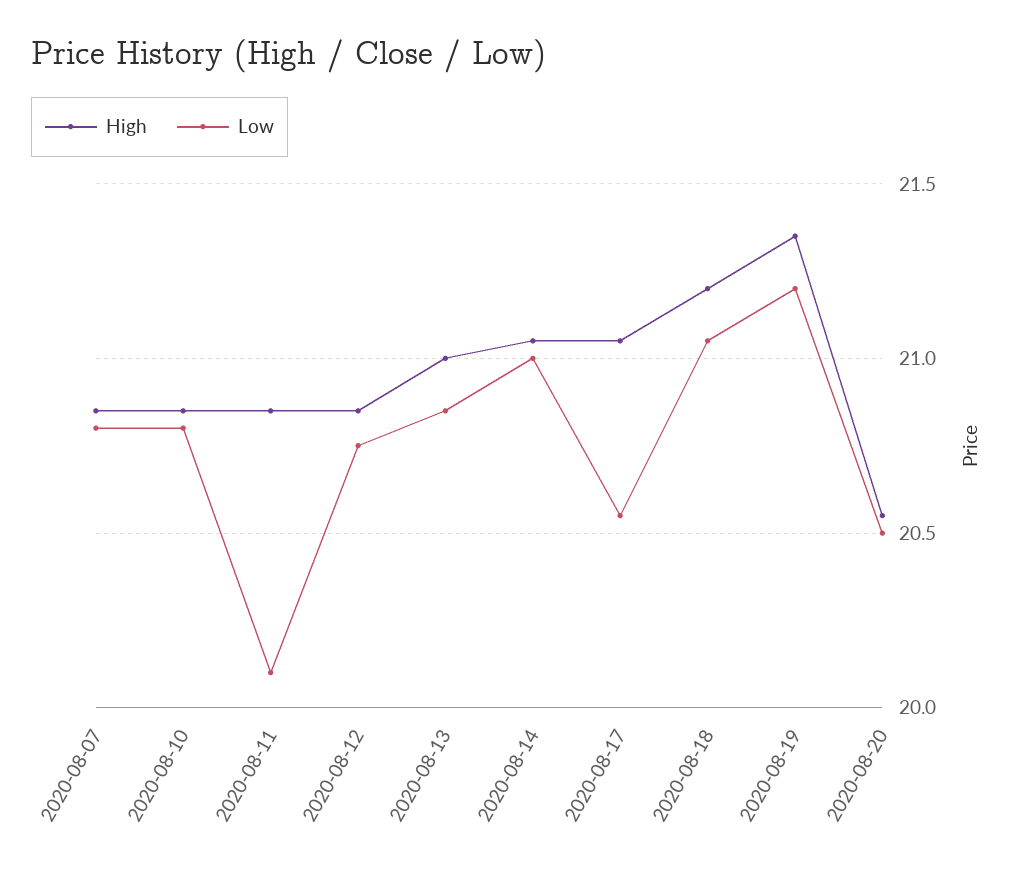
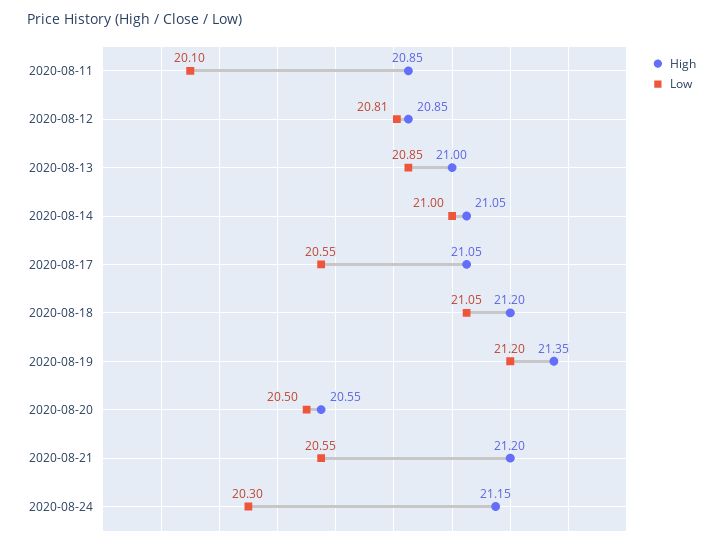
High, 2020-08-07: 20.85 -> none
Low, 2020-08-07: 20.8 -> none
High, 2020-08-10: 20.85 -> none
Low, 2020-08-10: 20.8 -> none
Low, 2020-08-12: 20.75 -> 20.81
High, 2020-08-21: none -> 21.2
Low, 2020-08-21: none -> 20.55
High, 2020-08-24: none -> 21.15
Low, 2020-08-24: none -> 20.3

